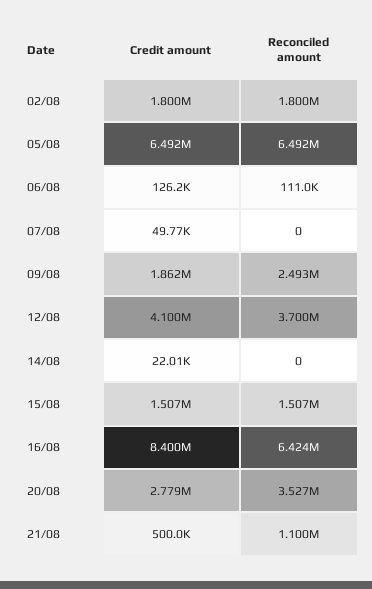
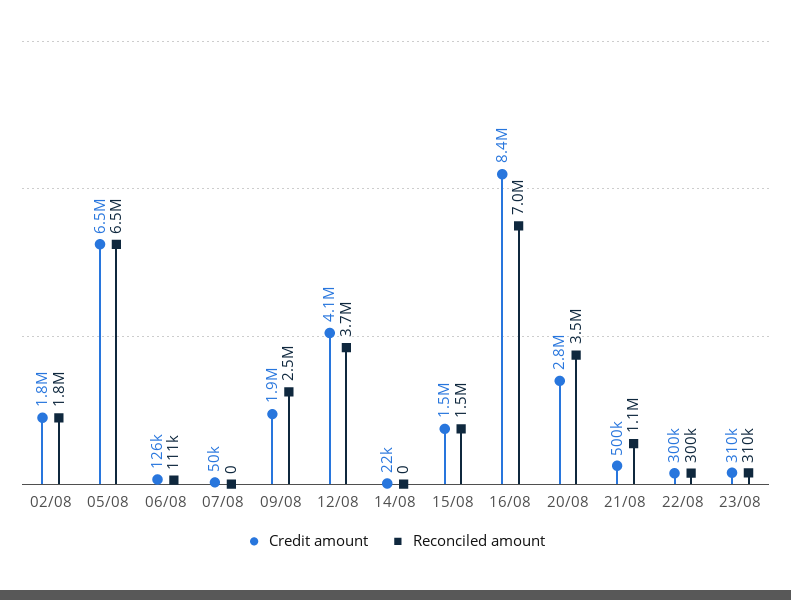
Reconciled amount, 16/08: 6424000 -> 7000000
Credit amount, 22/08: none -> 300000
Reconciled amount, 22/08: none -> 300000
Credit amount, 23/08: none -> 310000
Reconciled amount, 23/08: none -> 310000

